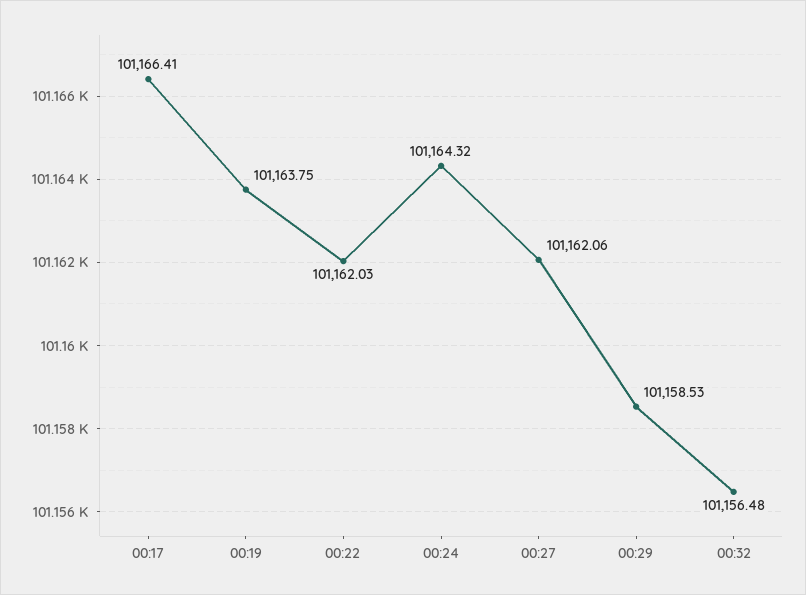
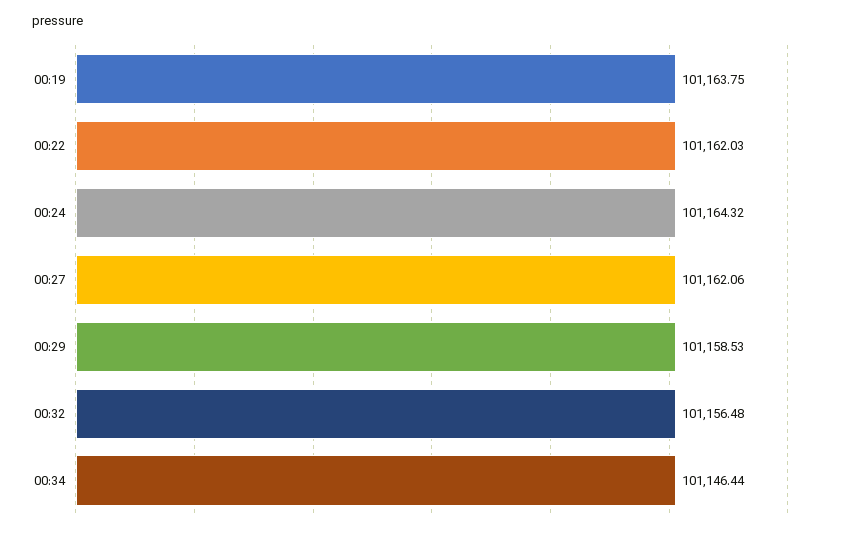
00:17: 101166.41 -> none
00:34: none -> 101146.44

